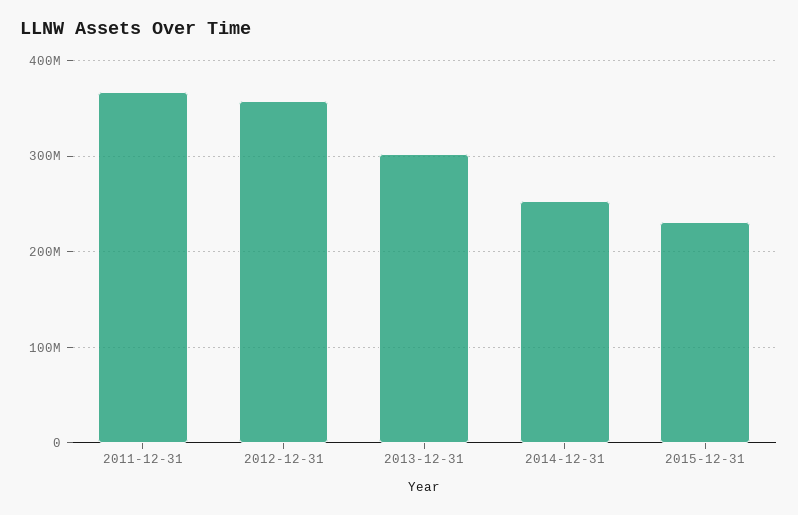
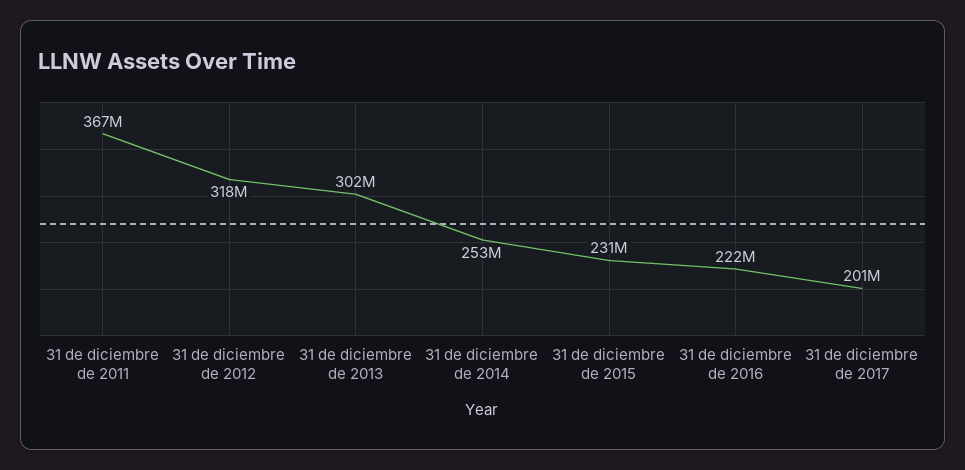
2012-12-31: 360000000 -> 318000000
31 de diciembre de 2016: none -> 222000000
31 de diciembre de 2017: none -> 201000000

